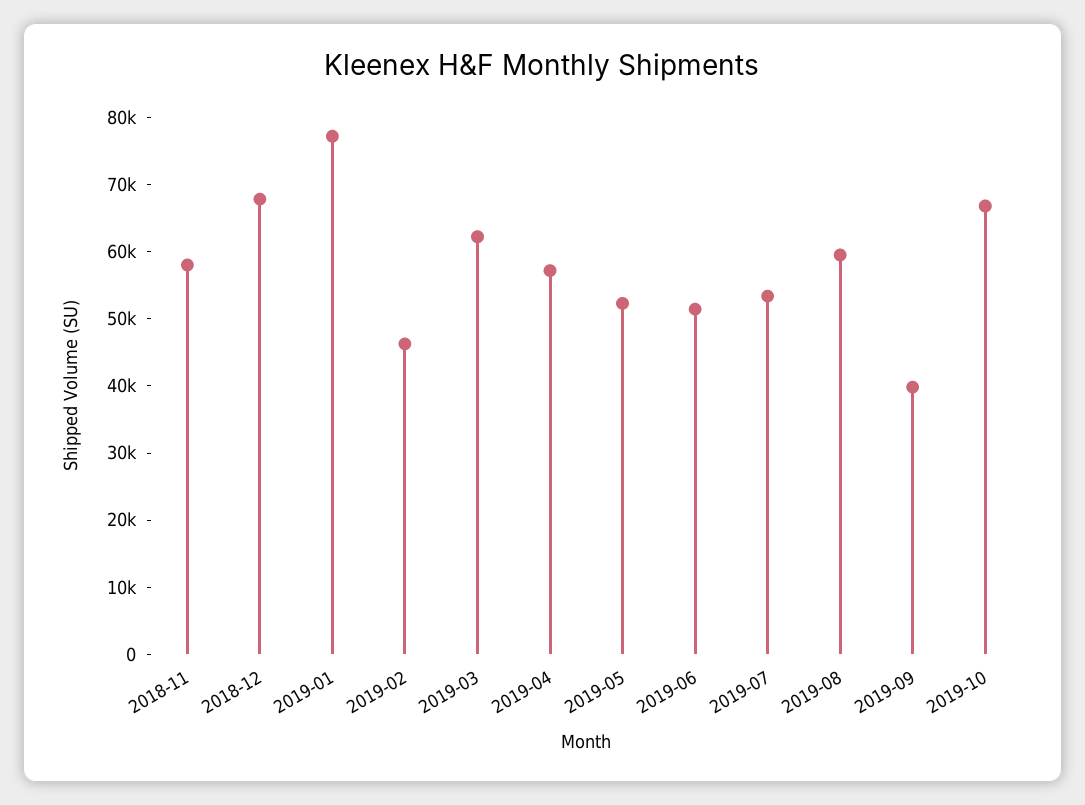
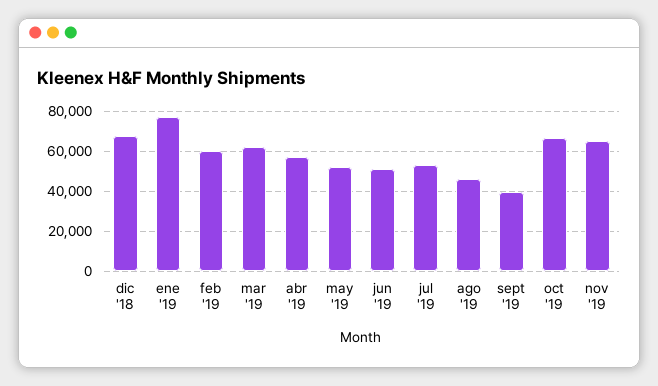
2018-11: 58000 -> none
2019-02: 46000 -> 60000
2019-08: 60000 -> 45000
nov '19: none -> 65000

